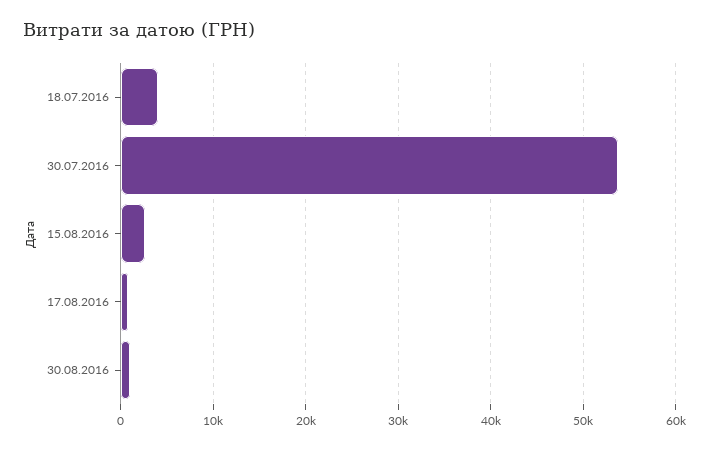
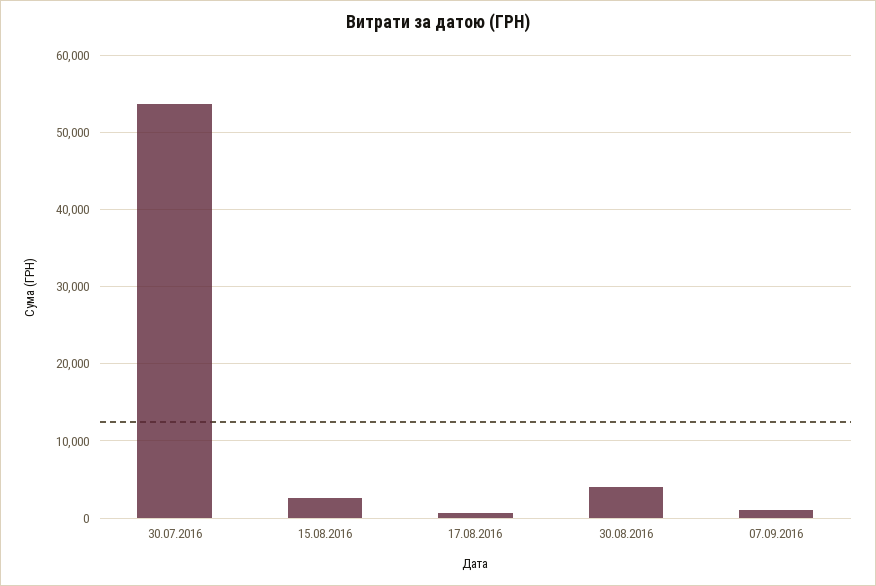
18.07.2016: 4000 -> none
30.08.2016: 1000 -> 4000
07.09.2016: none -> 1000

